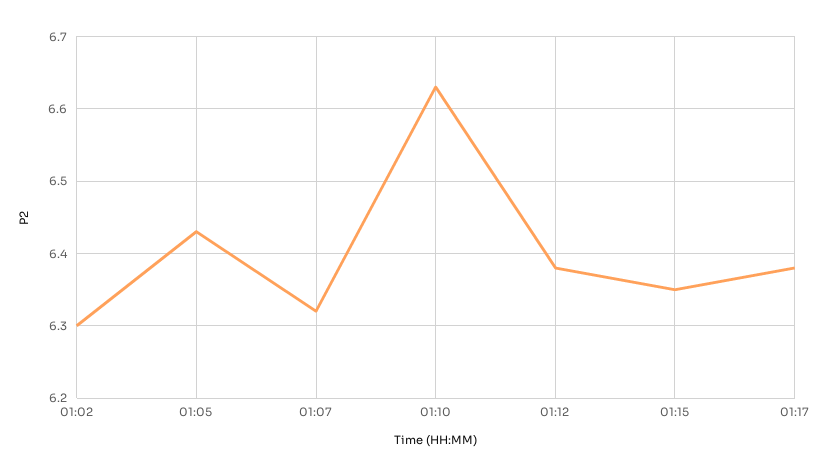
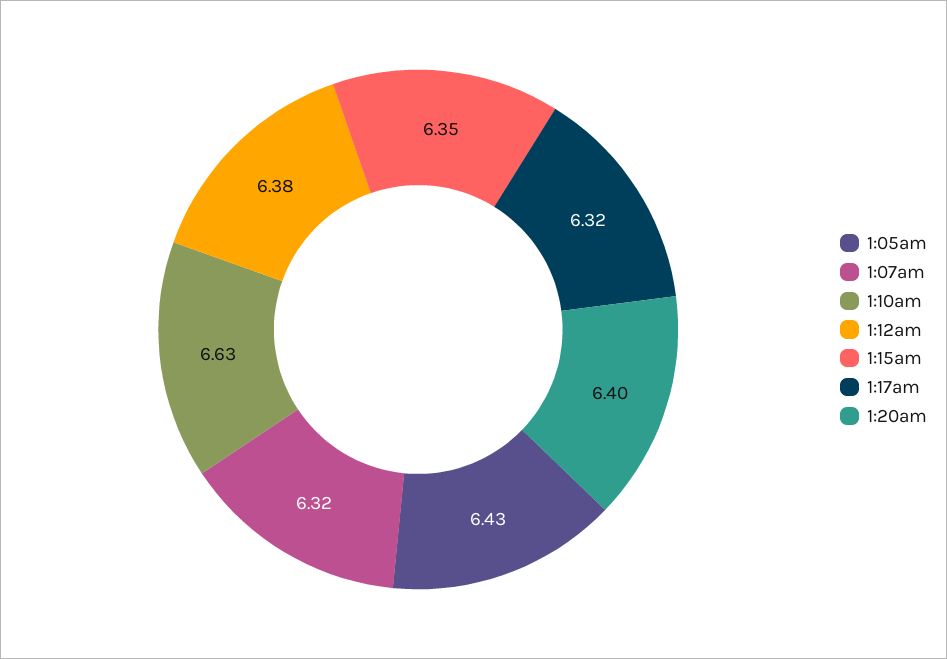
01:02: 6.3 -> none
01:17: 6.38 -> 6.32
1:20am: none -> 6.4

